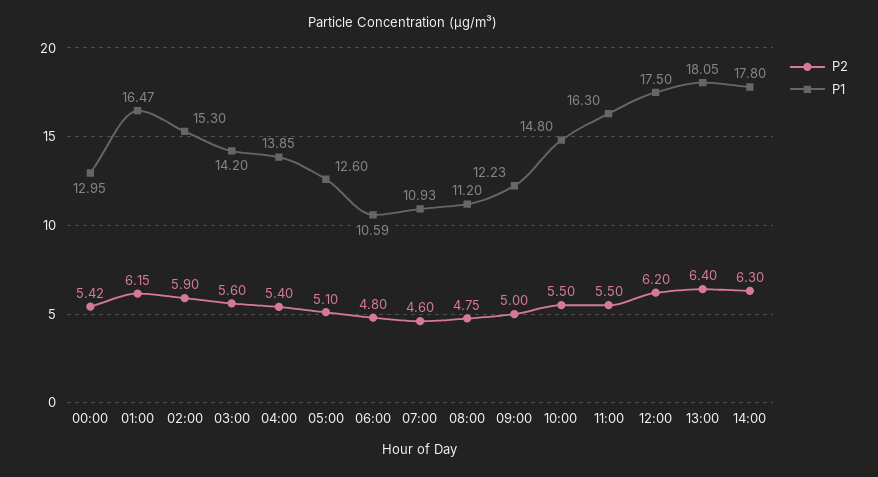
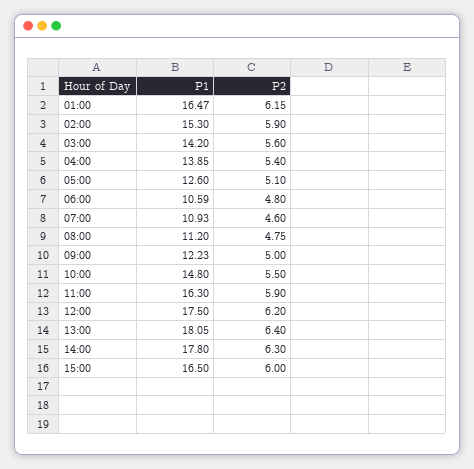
P2, 00:00: 5.42 -> none
P1, 00:00: 12.95 -> none
P2, 11:00: 5.5 -> 5.9
P1, 15:00: none -> 16.5
P2, 15:00: none -> 6

